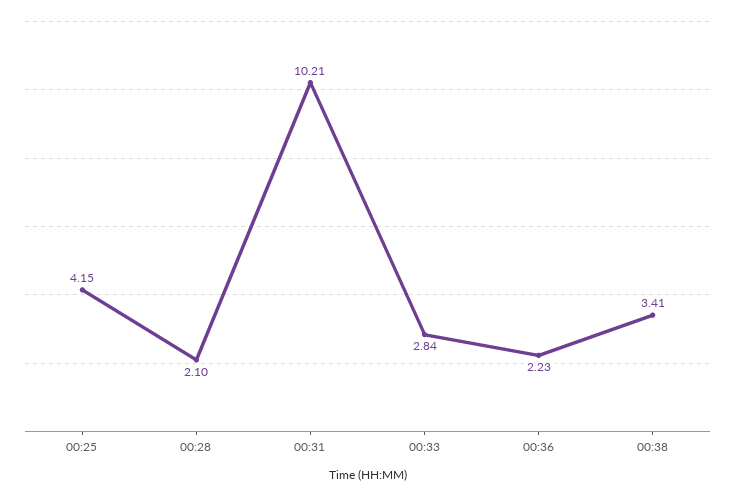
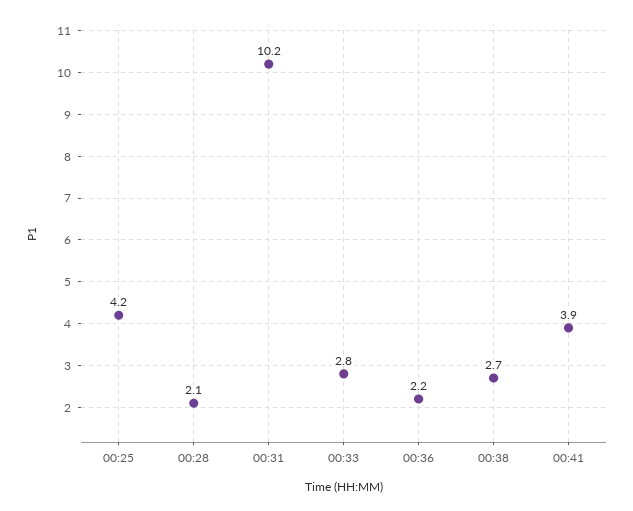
00:38: 3.41 -> 2.7
00:41: none -> 3.9

